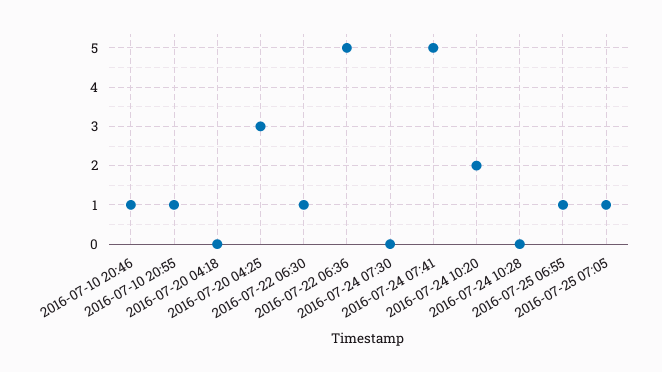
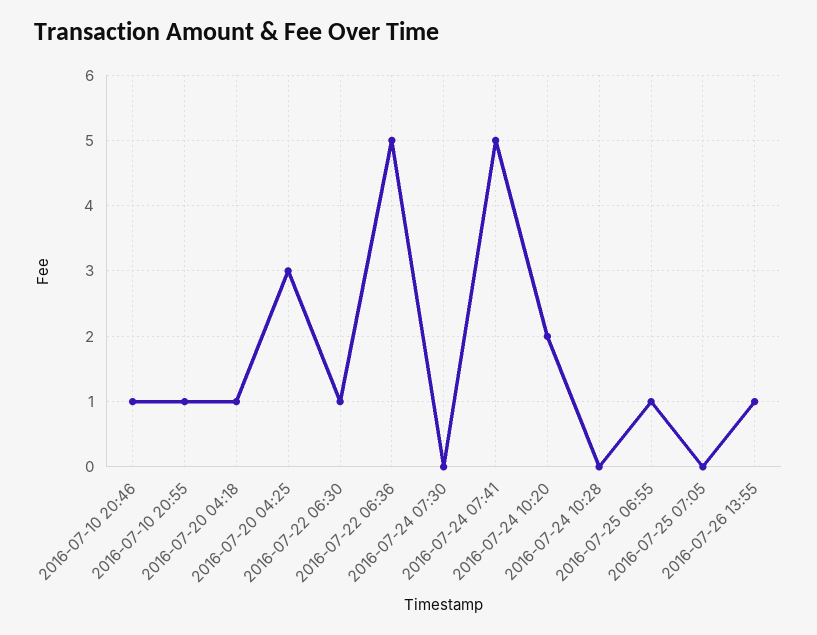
2016-07-20 04:18: 0 -> 1
2016-07-25 07:05: 1 -> 0
2016-07-26 13:55: none -> 1

